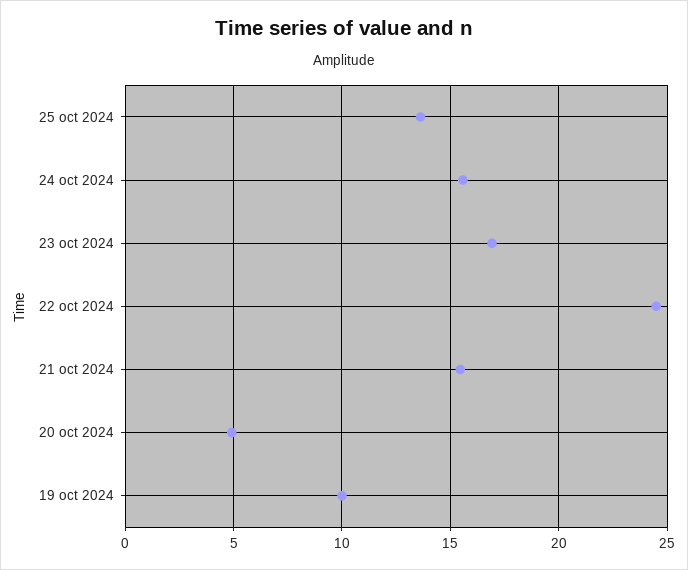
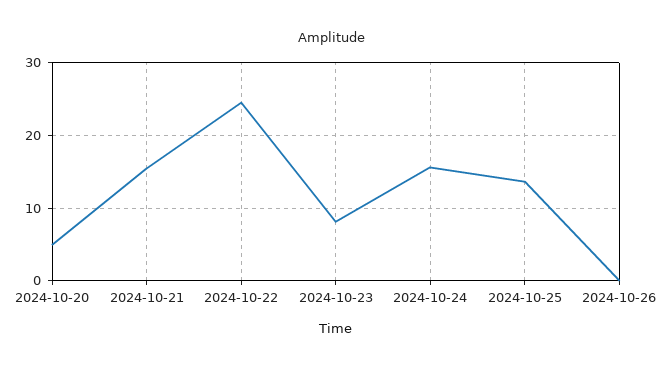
23 oct 2024: 17 -> 8
19 oct 2024: 10 -> none
2024-10-26: none -> 0

